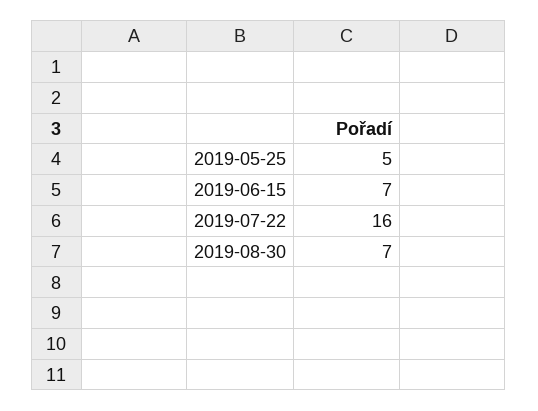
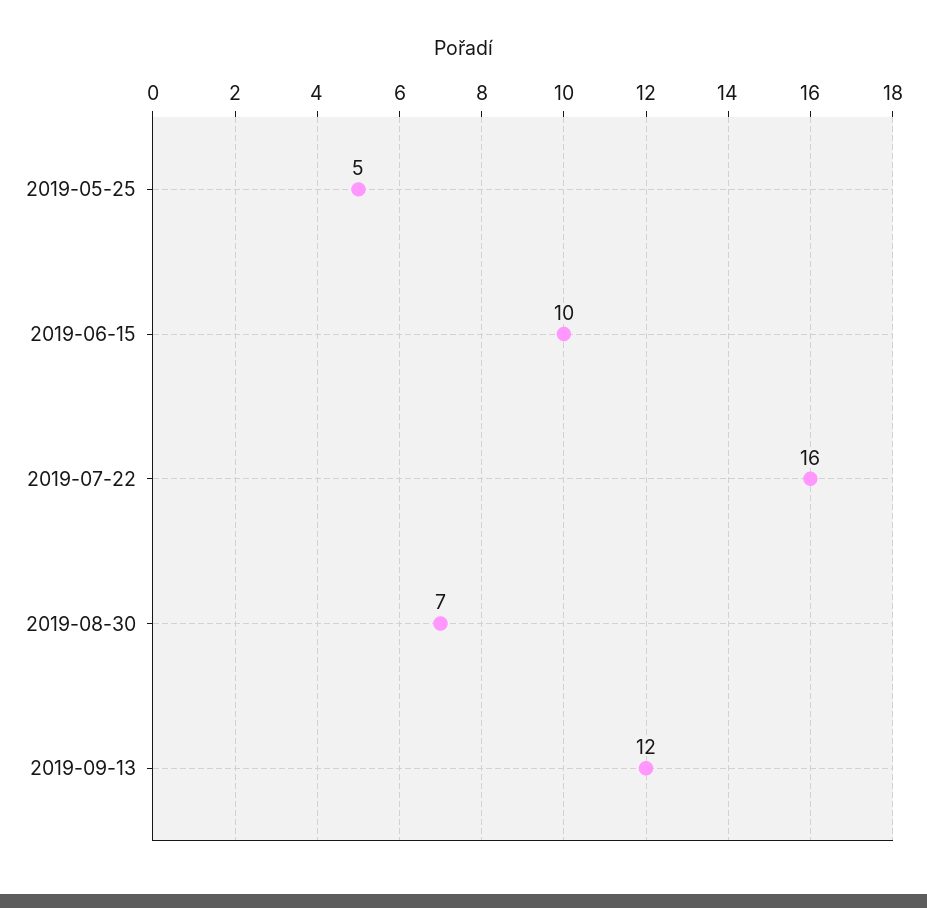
2019-06-15: 7 -> 10
2019-09-13: none -> 12

